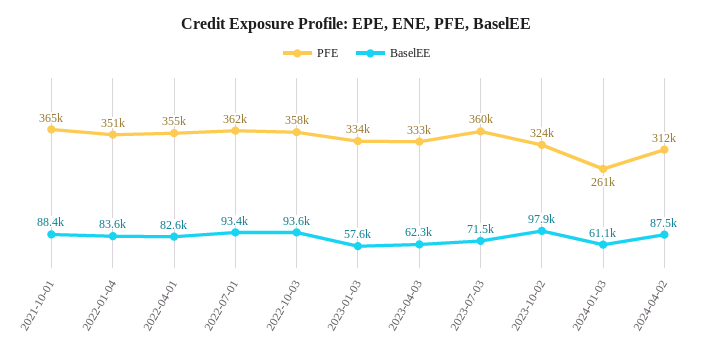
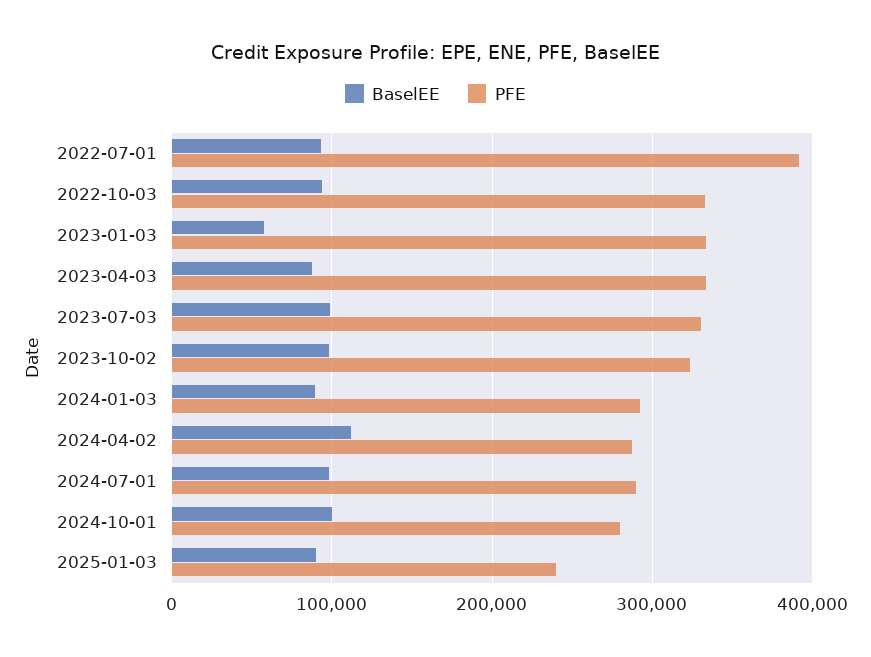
PFE, 2021-10-01: 365000 -> none
BaselEE, 2021-10-01: 88400 -> none
PFE, 2022-01-04: 351000 -> none
BaselEE, 2022-01-04: 83600 -> none
PFE, 2022-04-01: 355000 -> none
BaselEE, 2022-04-01: 82600 -> none
PFE, 2022-07-01: 362000 -> 390000
PFE, 2022-10-03: 358000 -> 330000
BaselEE, 2023-04-03: 62300 -> 90000
PFE, 2023-07-03: 360000 -> 330000
BaselEE, 2023-07-03: 71500 -> 100000
PFE, 2024-01-03: 261000 -> 290000
BaselEE, 2024-01-03: 61100 -> 90000
PFE, 2024-04-02: 312000 -> 290000
BaselEE, 2024-04-02: 87500 -> 110000
BaselEE, 2024-07-01: none -> 100000
PFE, 2024-07-01: none -> 290000
BaselEE, 2024-10-01: none -> 100000
PFE, 2024-10-01: none -> 280000
BaselEE, 2025-01-03: none -> 90000
PFE, 2025-01-03: none -> 240000

